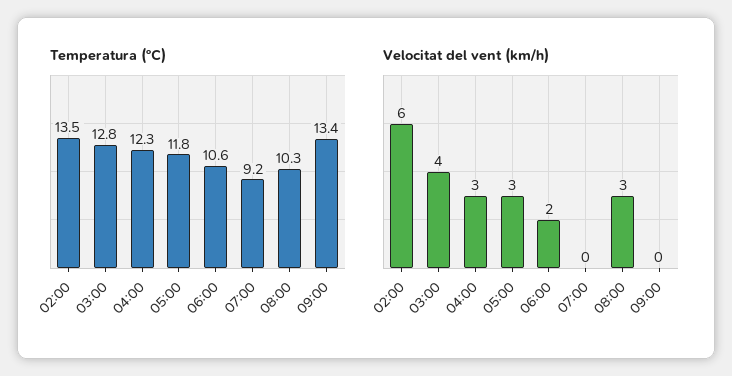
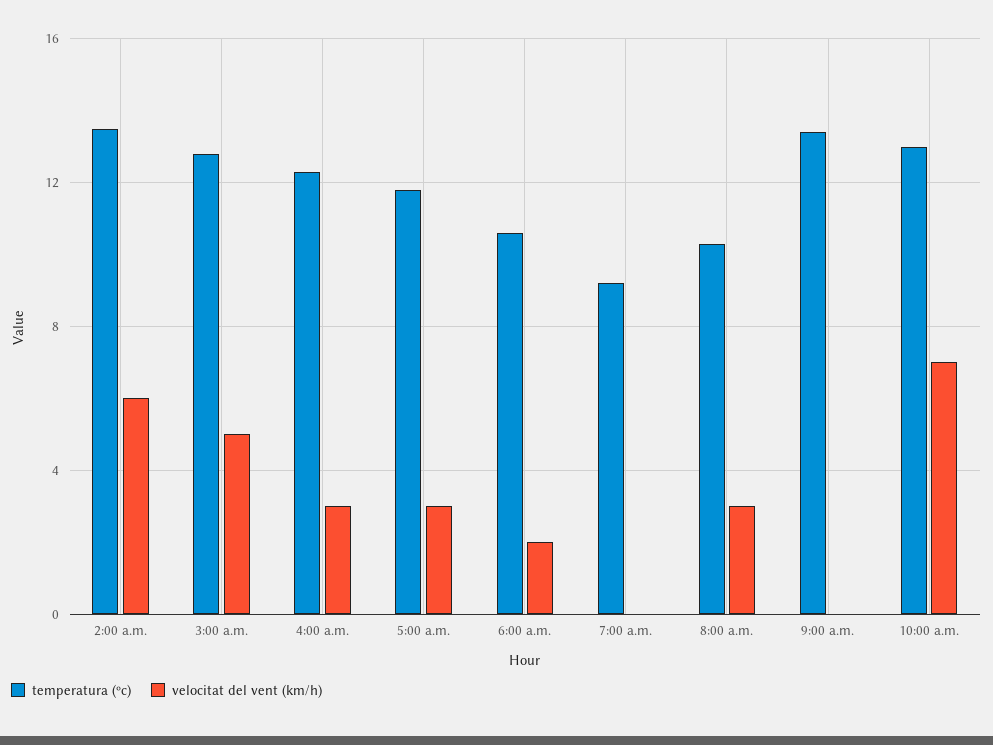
Velocitat del vent (km/h), 03:00: 4 -> 5
Temperatura (ºC), 10:00 a.m.: none -> 13
Velocitat del vent (km/h), 10:00 a.m.: none -> 7

